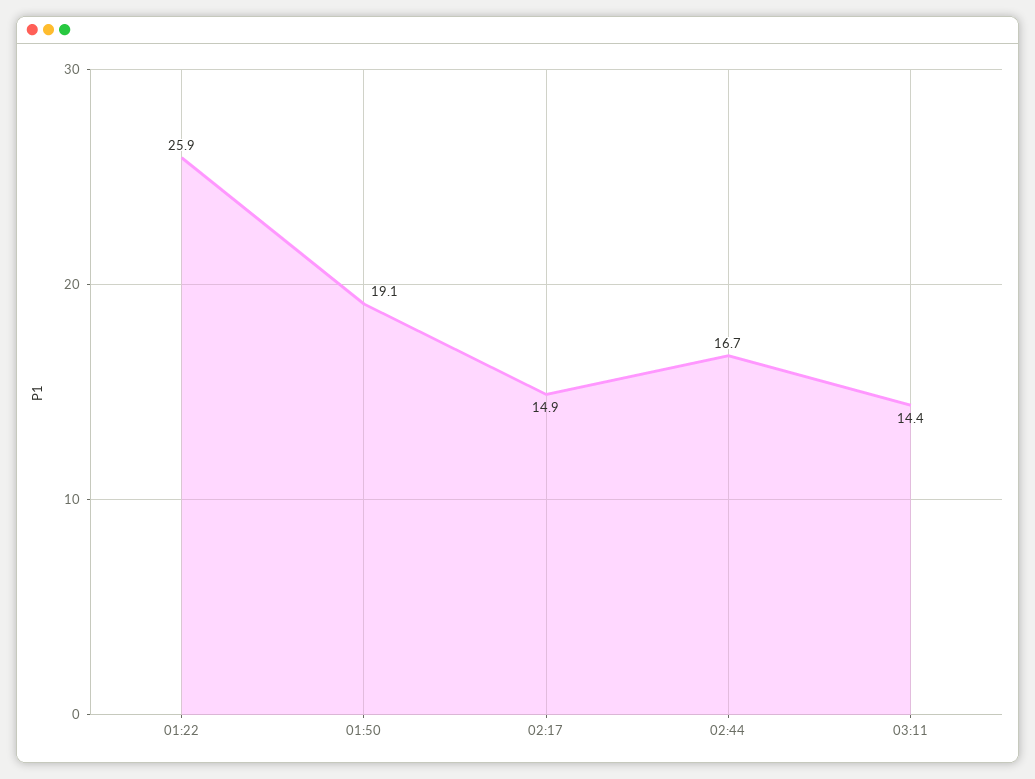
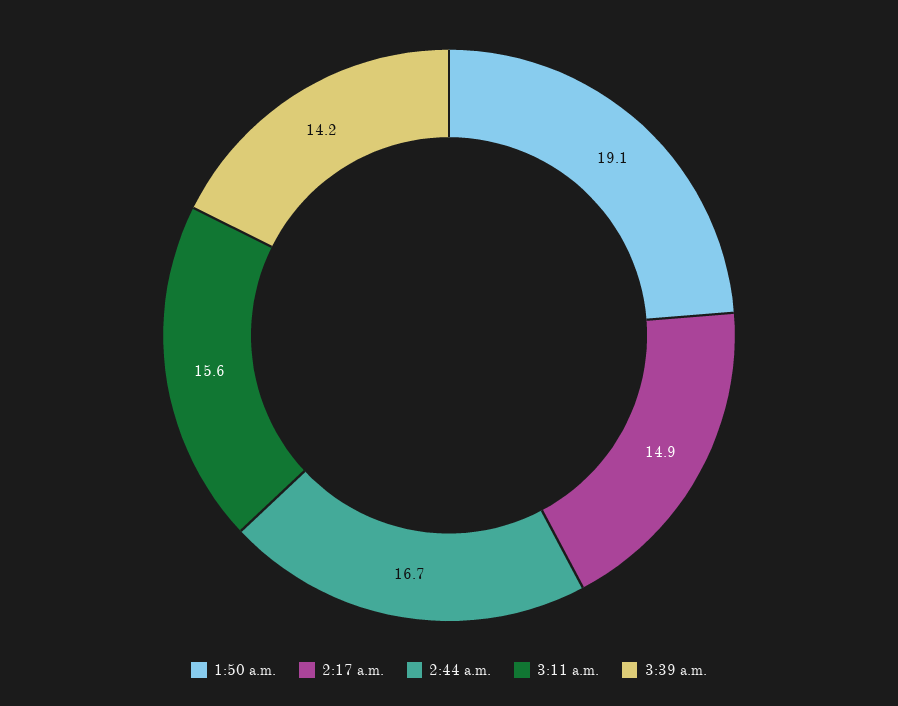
01:22: 25.9 -> none
03:11: 14.4 -> 15.6
3:39 a.m.: none -> 14.2

